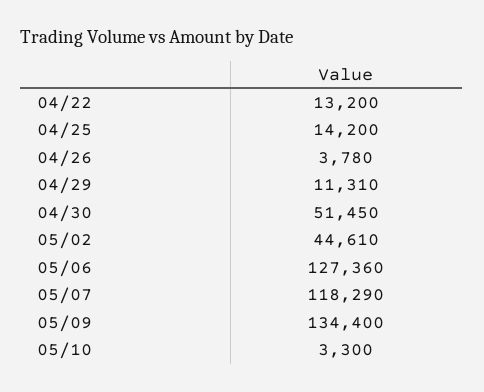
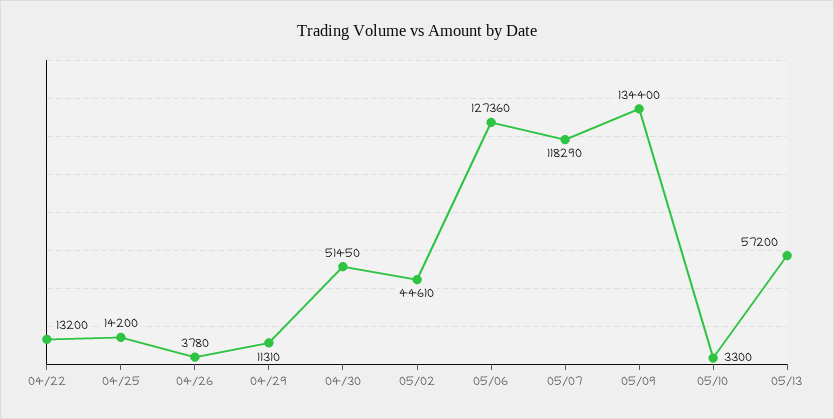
05/13: none -> 57200

